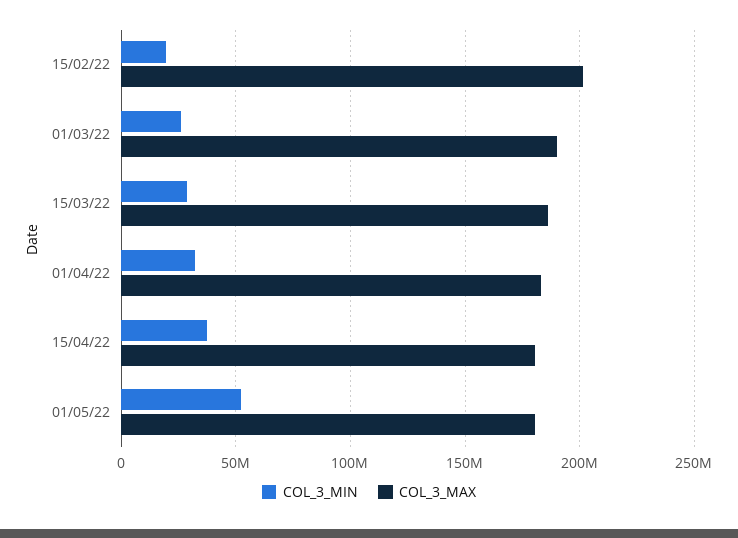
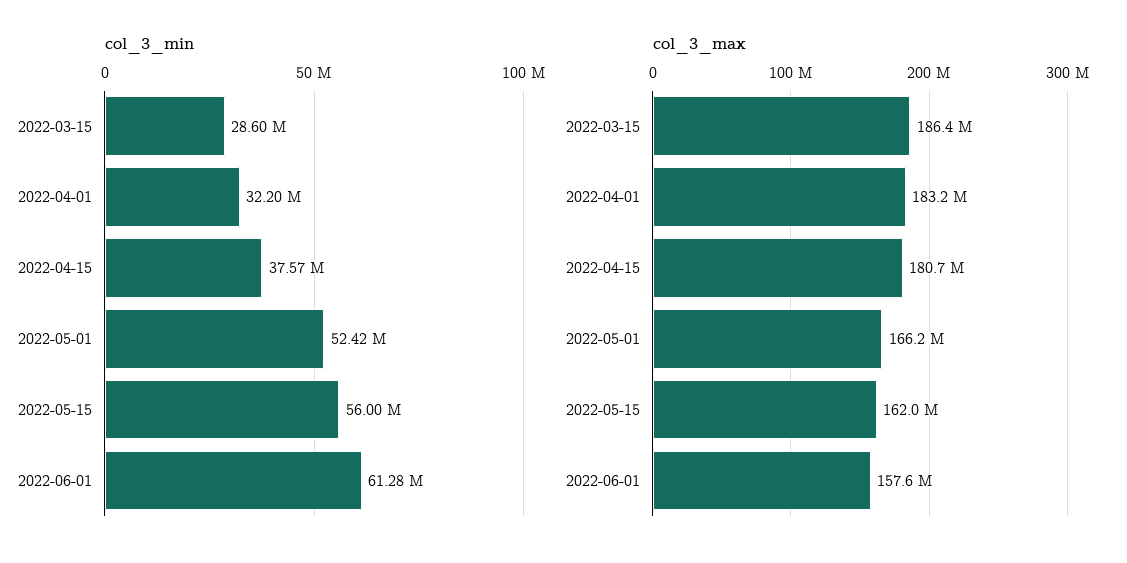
COL_3_MIN, 15/02/22: 20000000 -> none
COL_3_MAX, 15/02/22: 200000000 -> none
COL_3_MIN, 01/03/22: 25000000 -> none
COL_3_MAX, 01/03/22: 190000000 -> none
COL_3_MAX, 01/05/22: 180000000 -> 166200000
COL_3_MIN, 2022-05-15: none -> 56000000
COL_3_MIN, 2022-06-01: none -> 61280000
COL_3_MAX, 2022-05-15: none -> 162000000
COL_3_MAX, 2022-06-01: none -> 157600000

